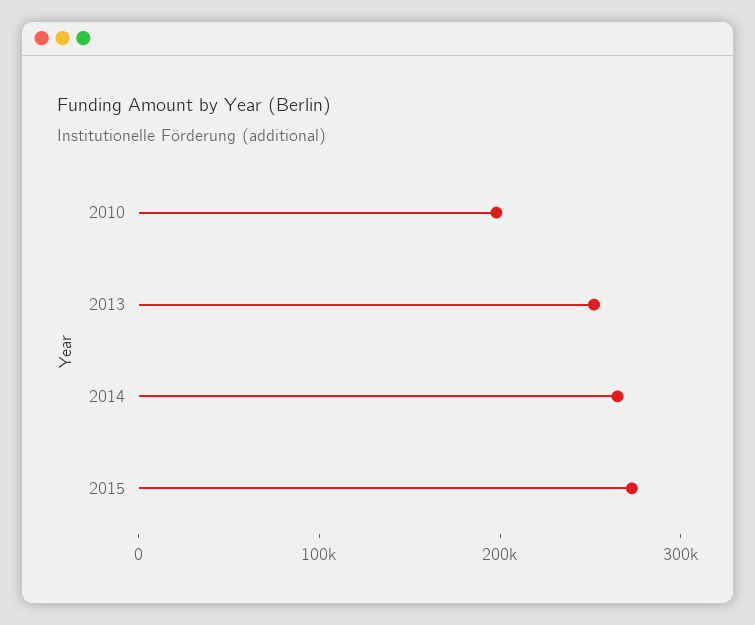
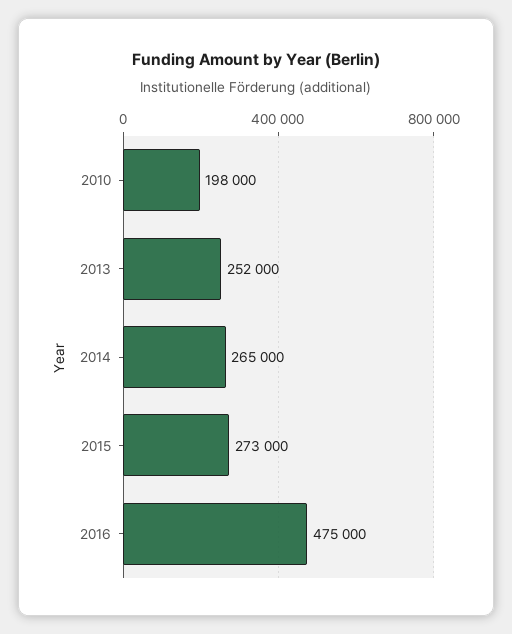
2016: none -> 475000

